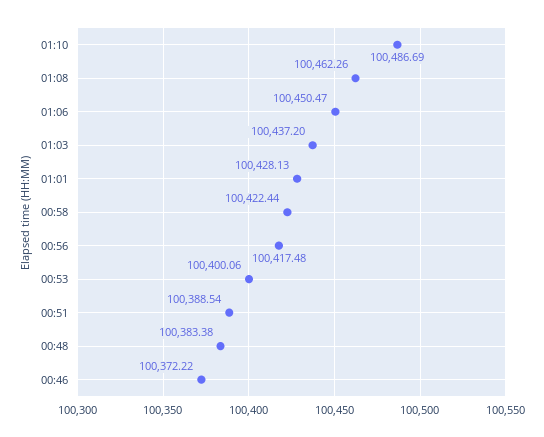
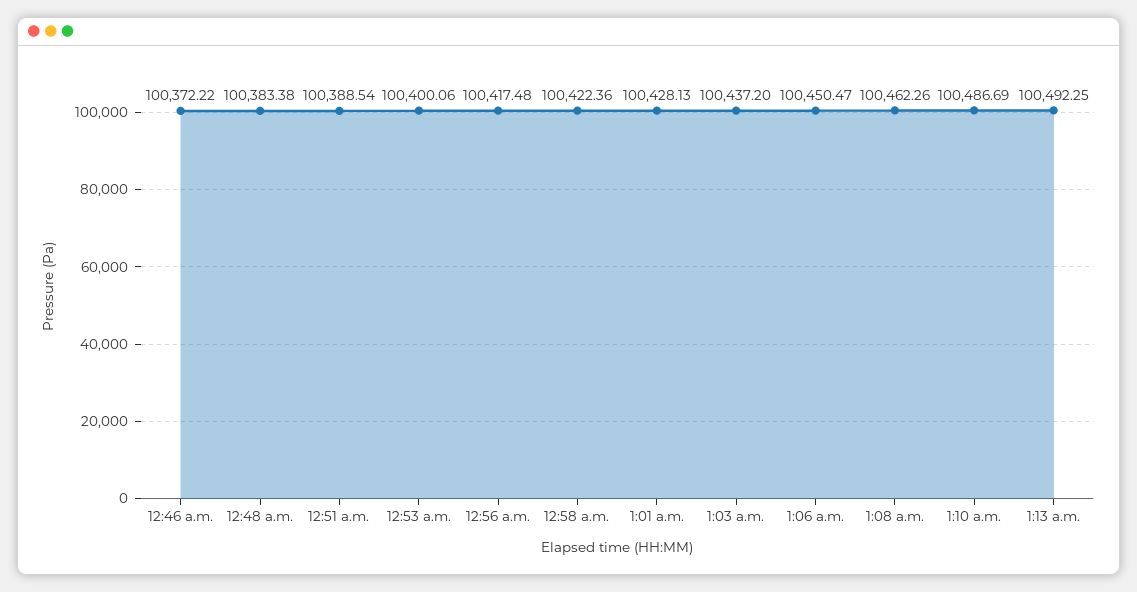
00:58: 100422.44 -> 100422.36
1:13 a.m.: none -> 100492.25

